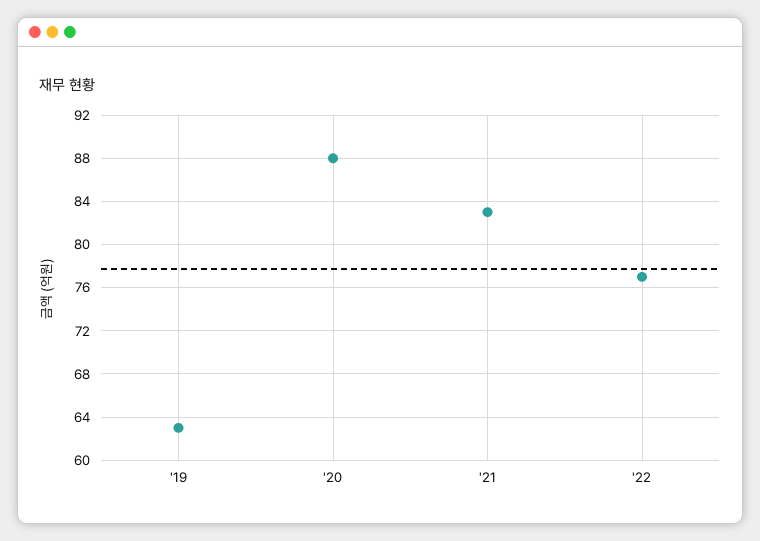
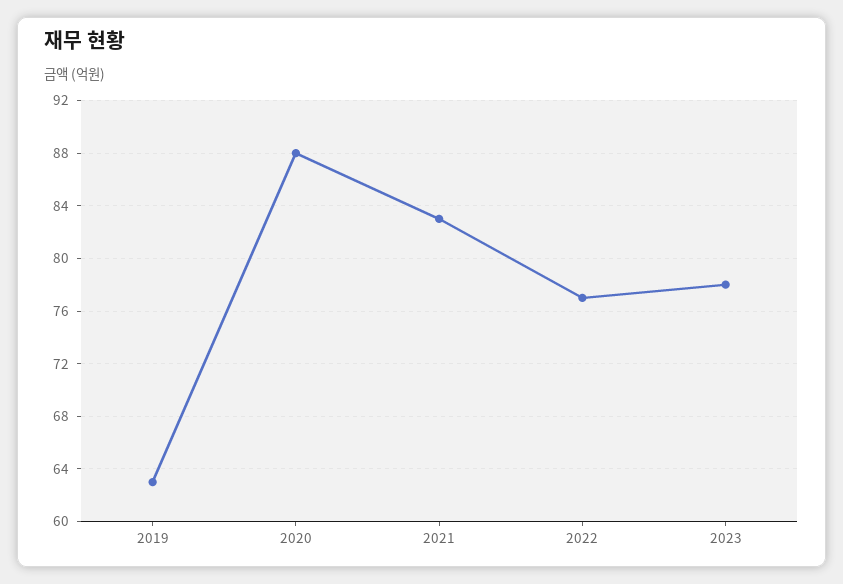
2023: none -> 78

